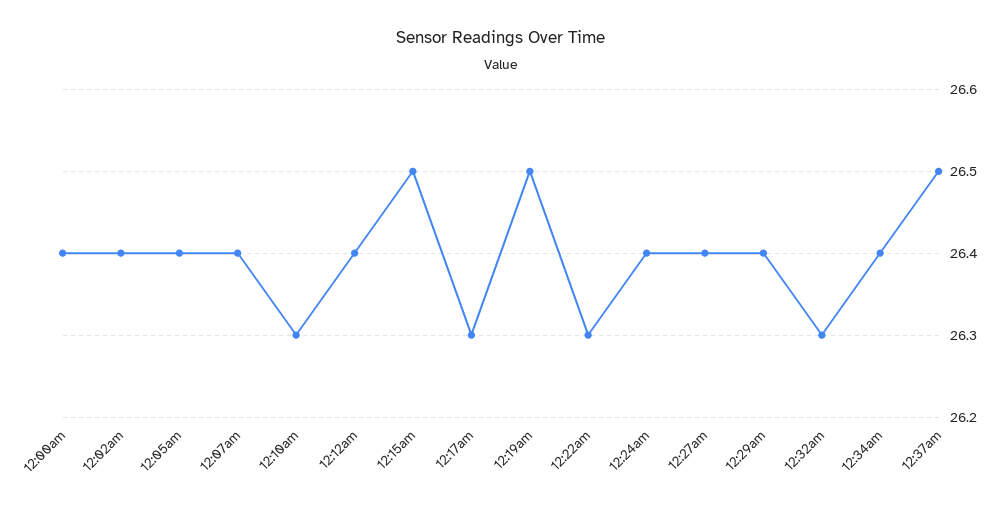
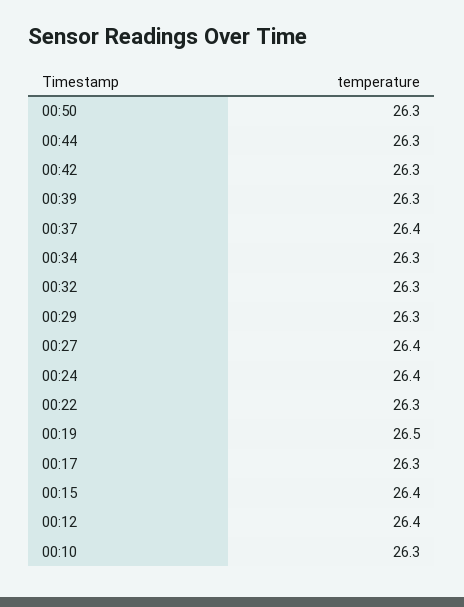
12:00am: 26.4 -> none
12:02am: 26.4 -> none
12:05am: 26.4 -> none
12:07am: 26.4 -> none
12:15am: 26.5 -> 26.4
12:29am: 26.4 -> 26.3
12:34am: 26.4 -> 26.3
12:37am: 26.5 -> 26.4
00:50: none -> 26.3
00:44: none -> 26.3
00:42: none -> 26.3
00:39: none -> 26.3

